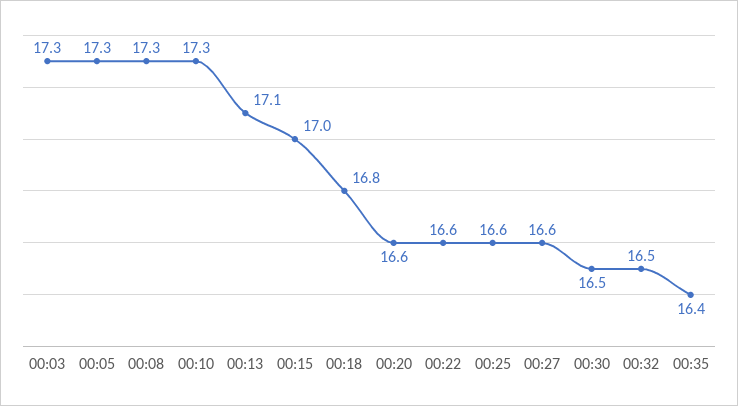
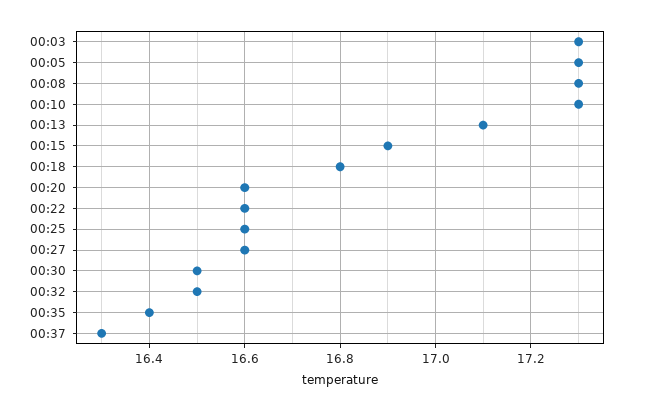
00:15: 17 -> 16.9
00:37: none -> 16.3

